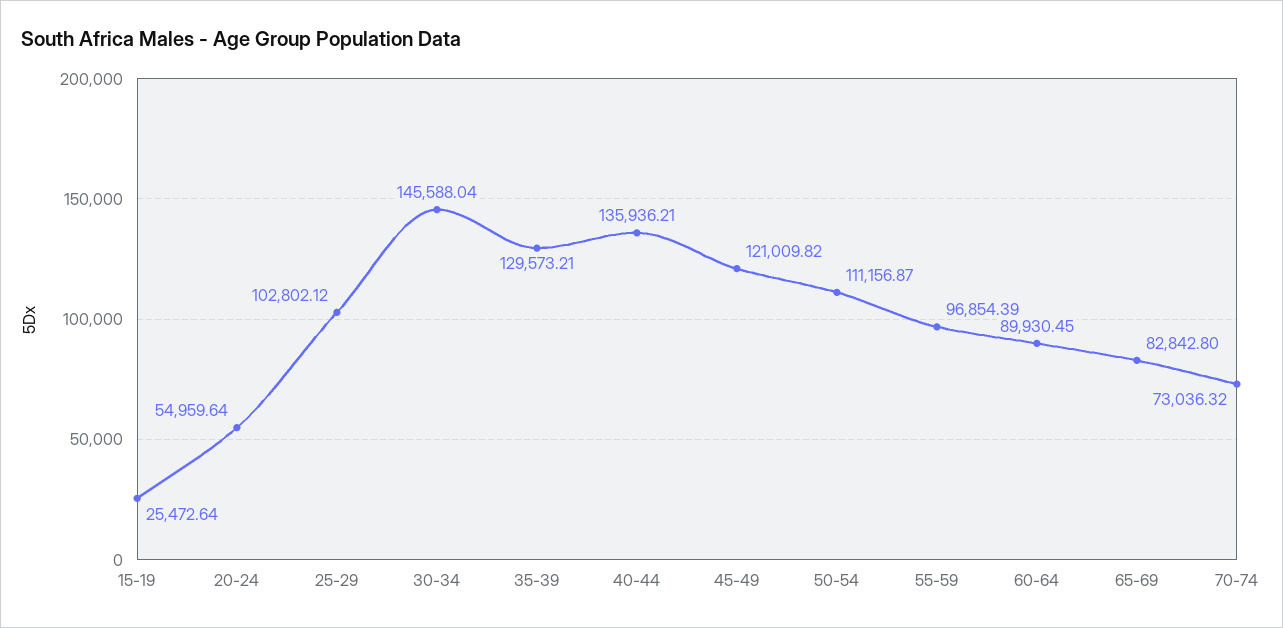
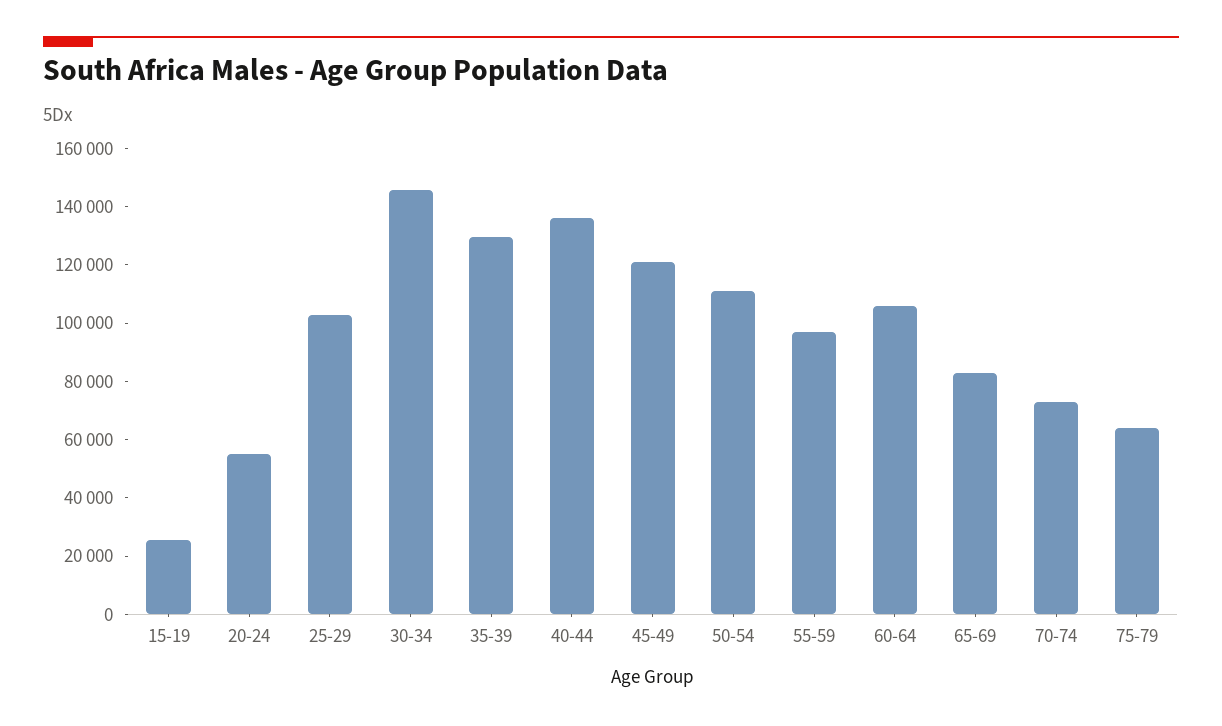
60-64: 89930.45 -> 105000
75-79: none -> 65000

